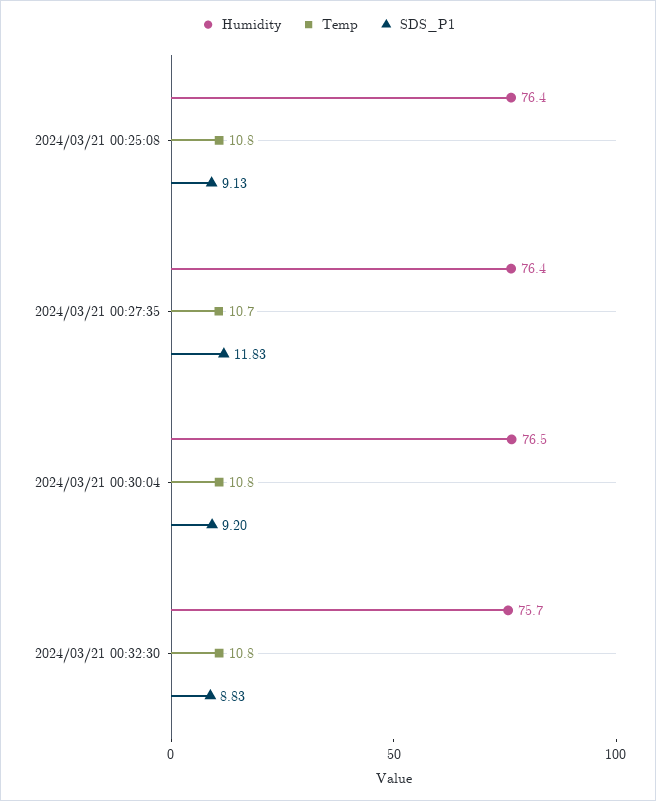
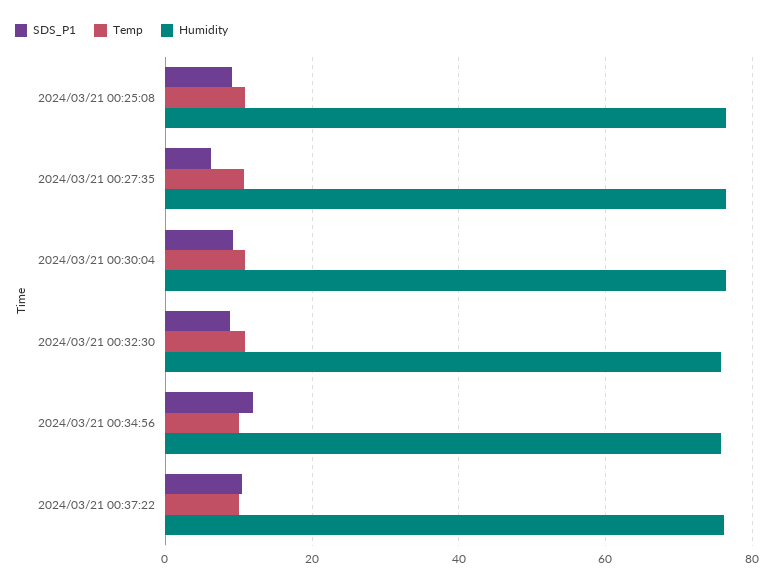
SDS_P1, 2024/03/21 00:27:35: 11.83 -> 6
SDS_P1, 2024/03/21 00:34:56: none -> 12
Temp, 2024/03/21 00:34:56: none -> 10
Humidity, 2024/03/21 00:34:56: none -> 76
SDS_P1, 2024/03/21 00:37:22: none -> 10
Temp, 2024/03/21 00:37:22: none -> 10
Humidity, 2024/03/21 00:37:22: none -> 76

